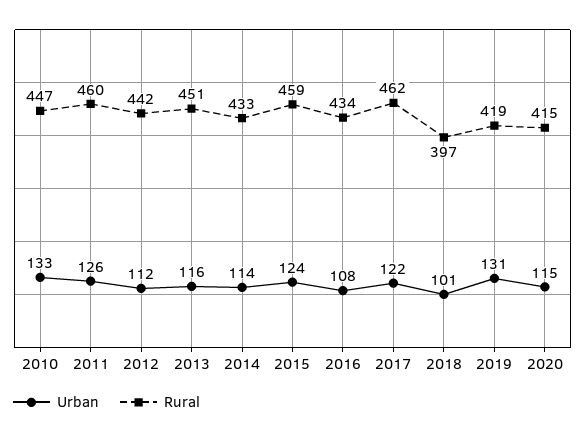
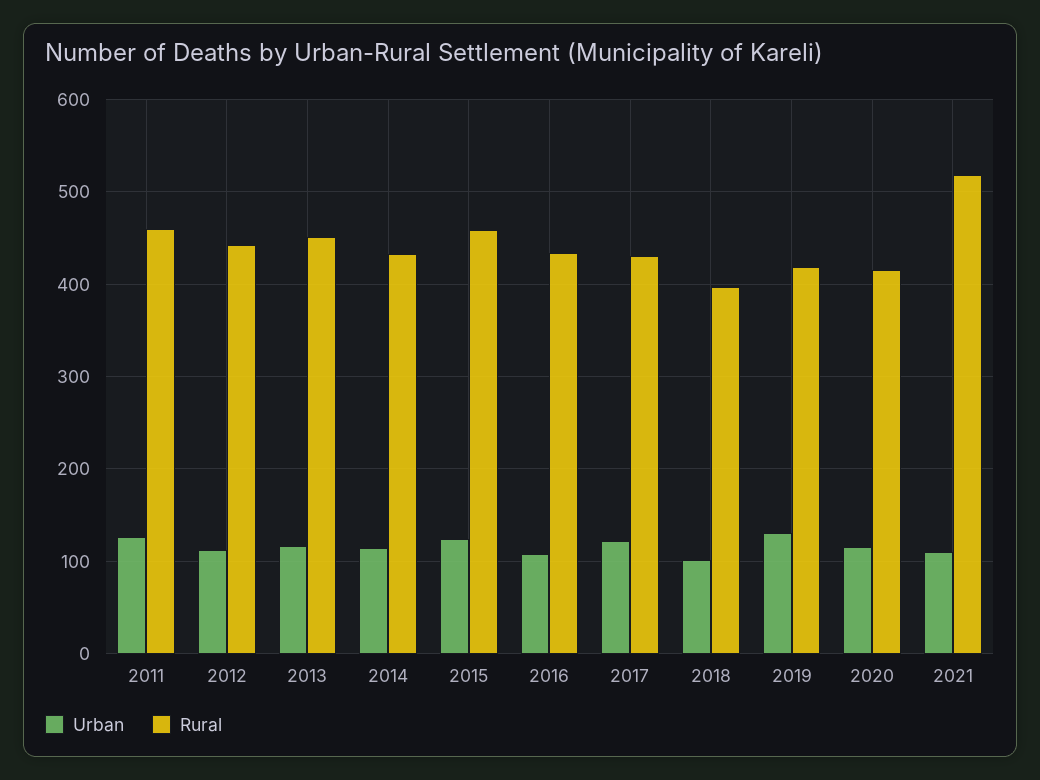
Urban, 2010: 133 -> none
Rural, 2010: 447 -> none
Rural, 2017: 462 -> 430
Urban, 2021: none -> 110
Rural, 2021: none -> 520

